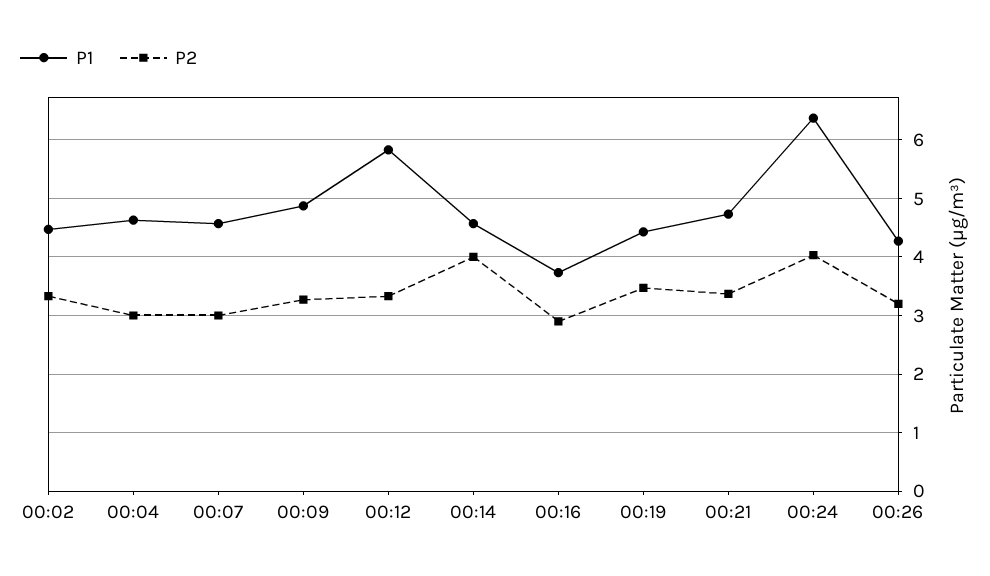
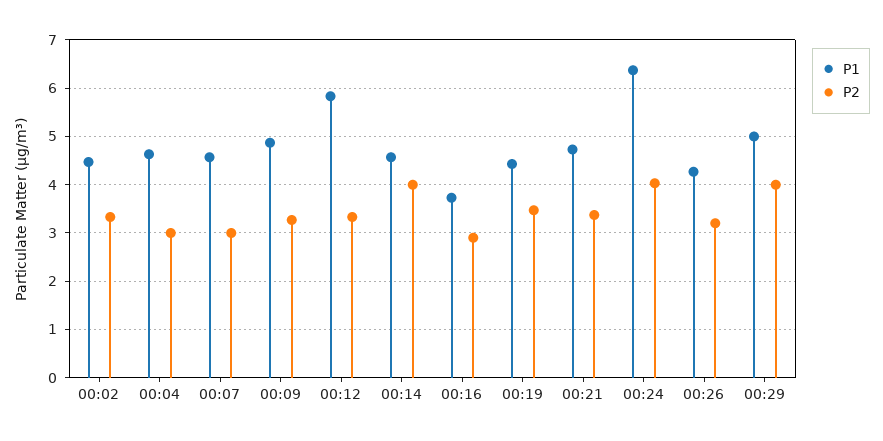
P1, 00:29: none -> 5
P2, 00:29: none -> 4

